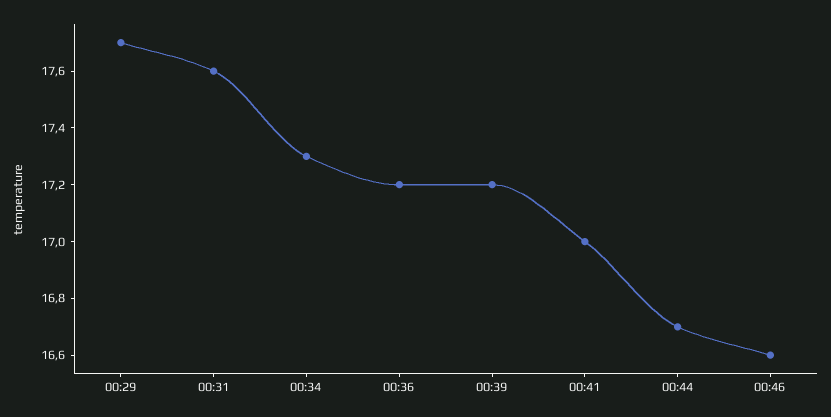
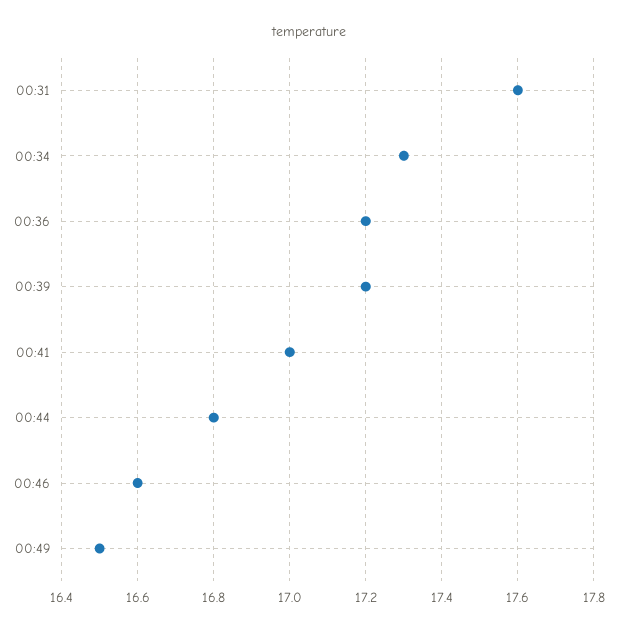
00:29: 17.7 -> none
00:44: 16.7 -> 16.8
00:49: none -> 16.5

